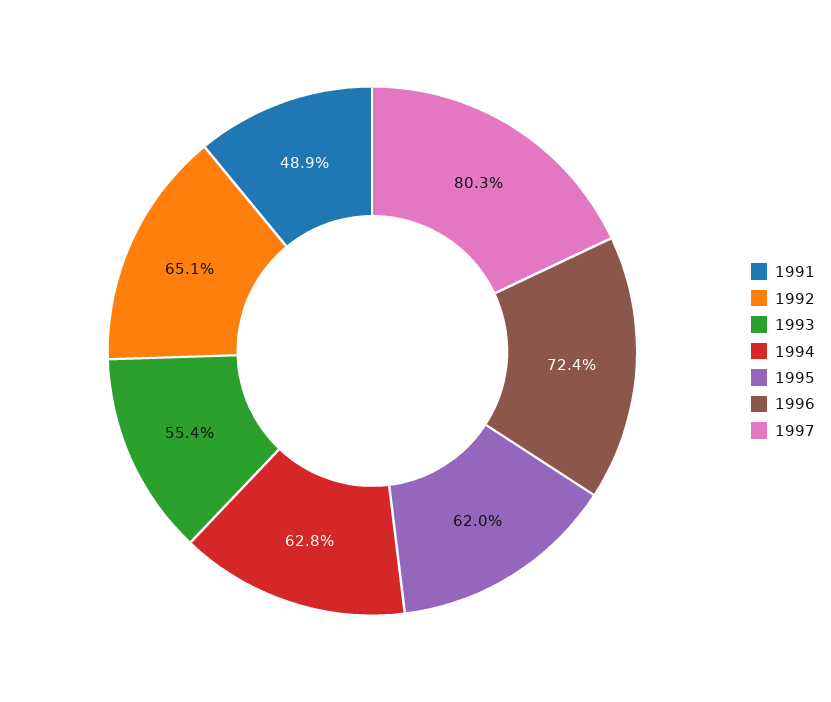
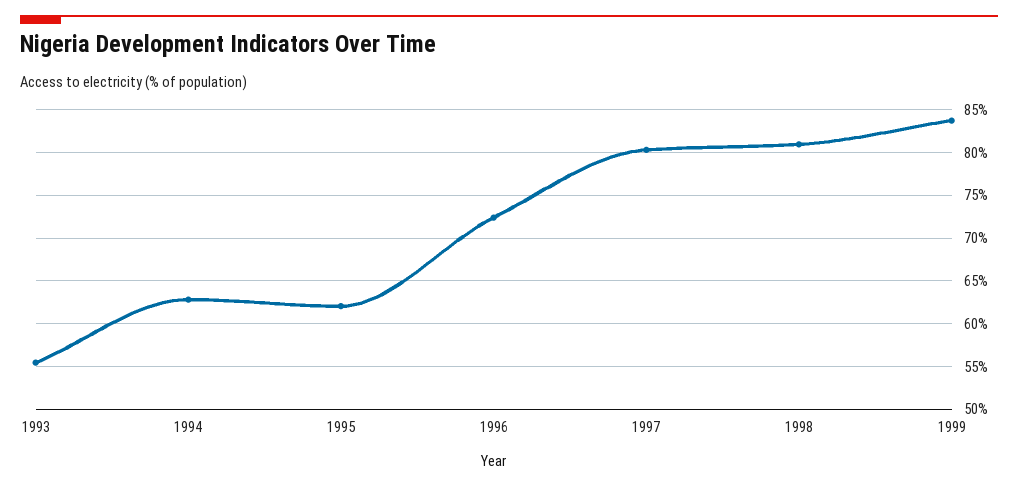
1991: 48.9 -> none
1992: 65.1 -> none
1998: none -> 81
1999: none -> 84

